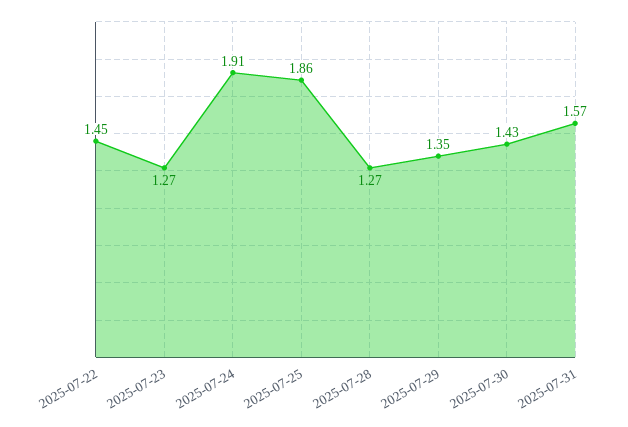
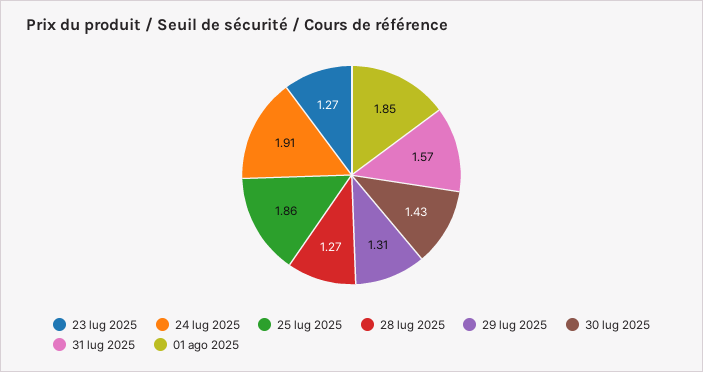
2025-07-22: 1.45 -> none
2025-07-29: 1.35 -> 1.31
01 ago 2025: none -> 1.85

